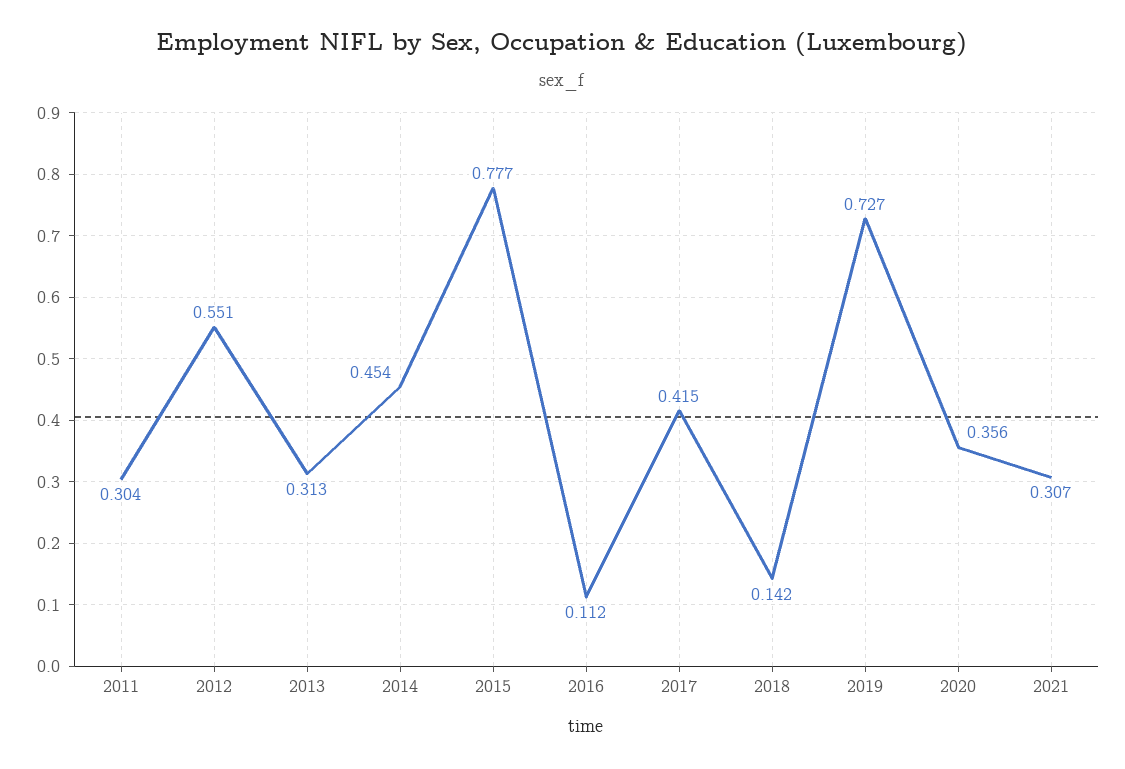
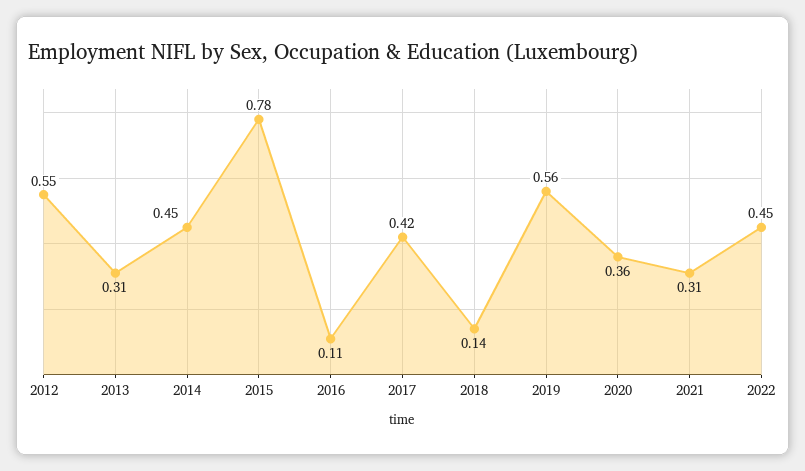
2011: 0.304 -> none
2019: 0.727 -> 0.56
2022: none -> 0.45

